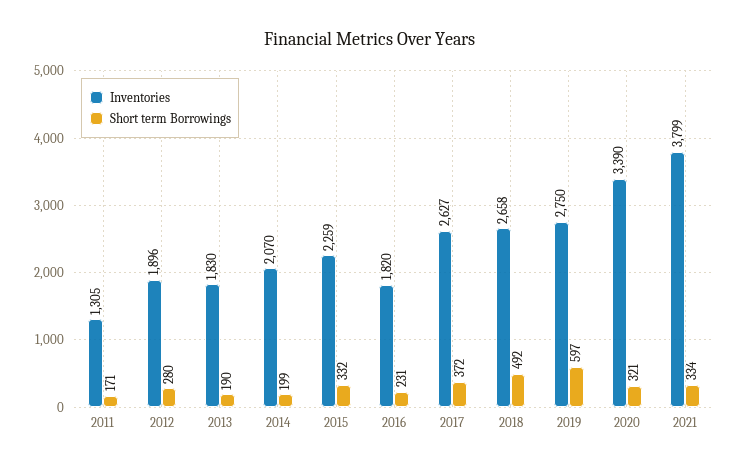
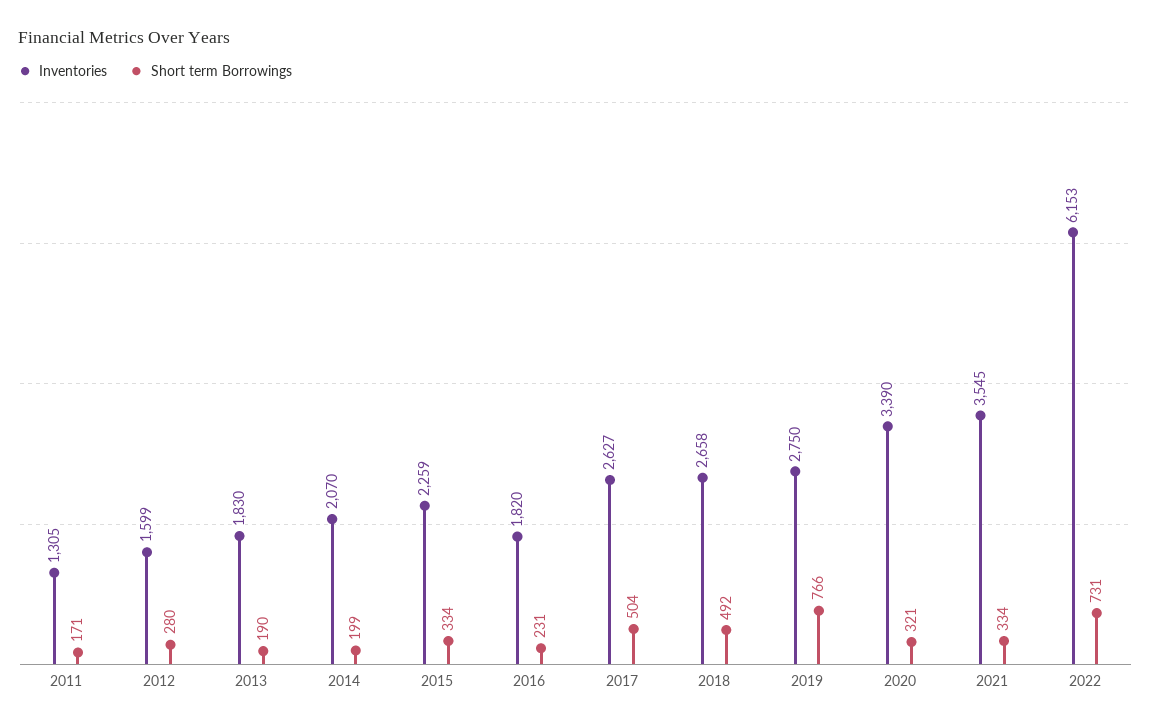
Inventories, 2012: 1896 -> 1599
Short term Borrowings, 2015: 332 -> 334
Short term Borrowings, 2017: 372 -> 504
Short term Borrowings, 2019: 597 -> 766
Inventories, 2021: 3799 -> 3545
Inventories, 2022: none -> 6153
Short term Borrowings, 2022: none -> 731

